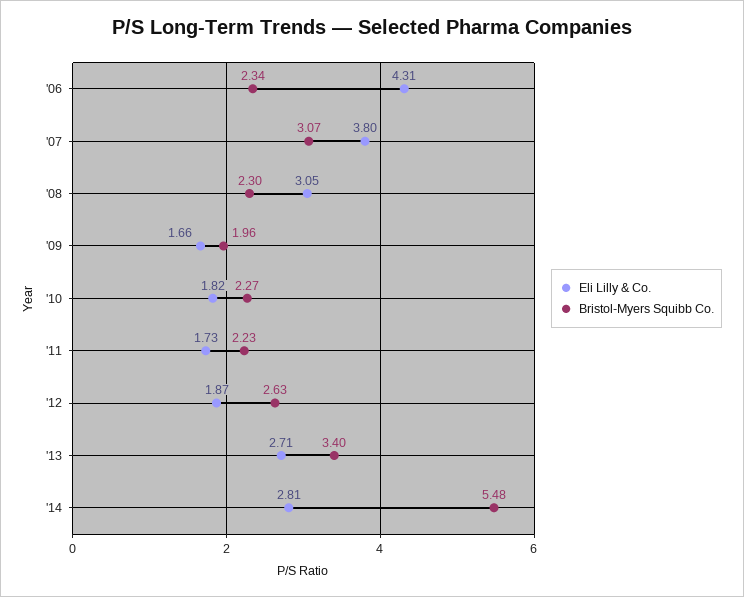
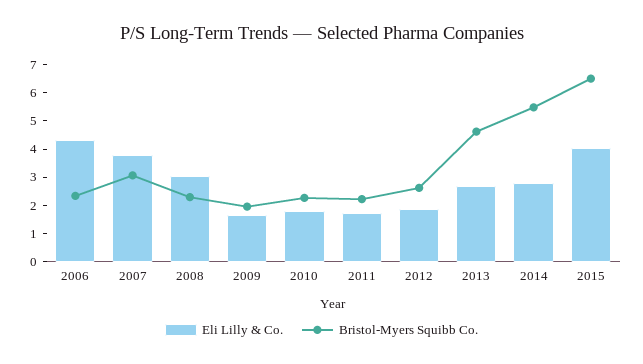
Bristol-Myers Squibb Co., '13: 3.4 -> 4.5
Eli Lilly & Co., 2015: none -> 4
Bristol-Myers Squibb Co., 2015: none -> 6.5

